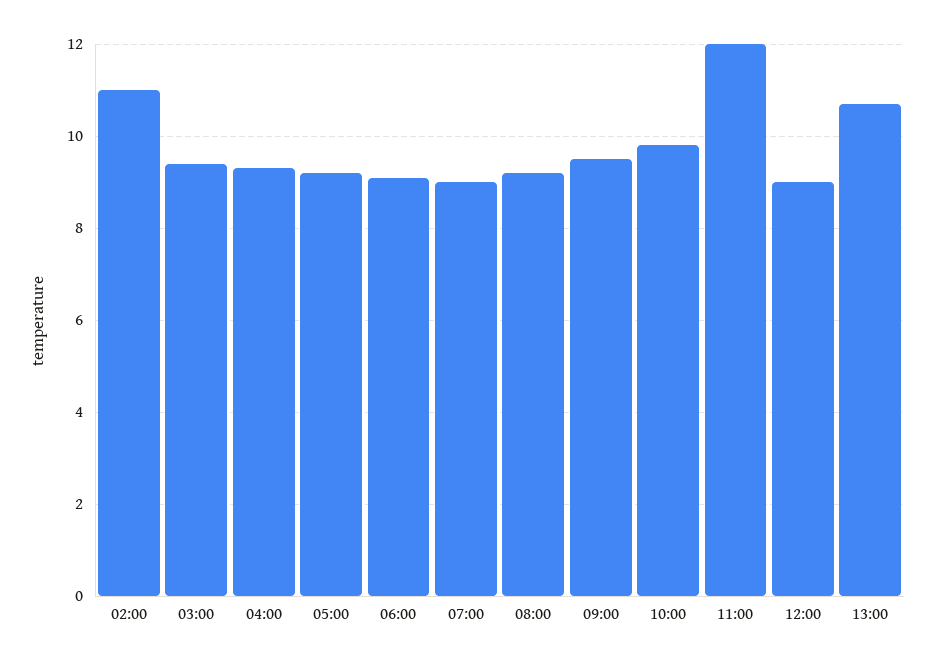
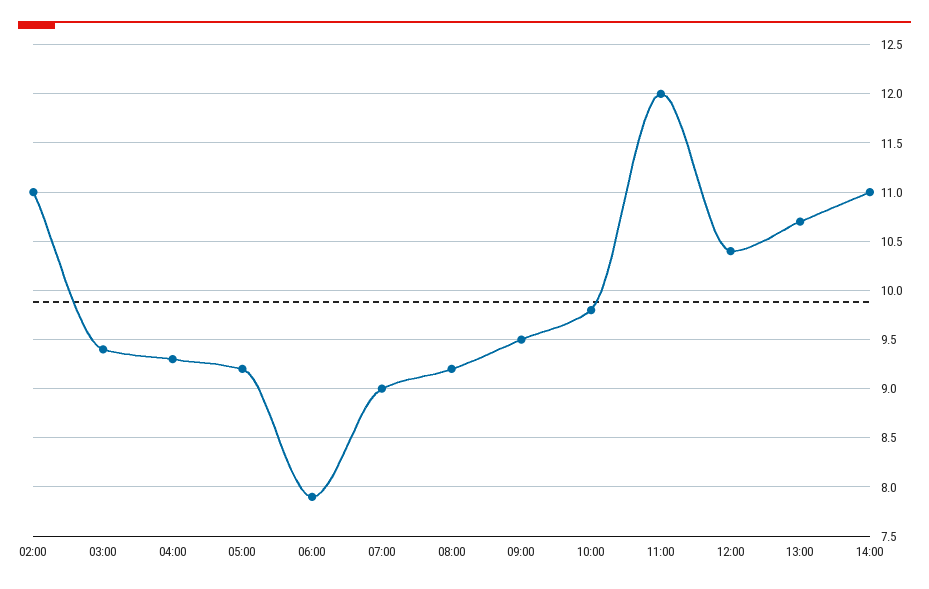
06:00: 9 -> 7.9
12:00: 9 -> 10.4
14:00: none -> 11

